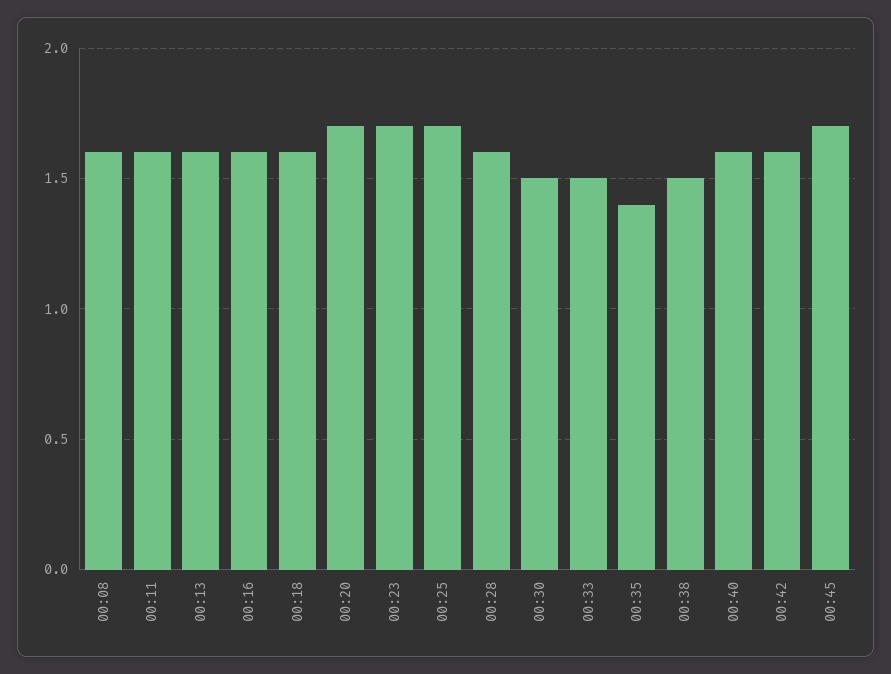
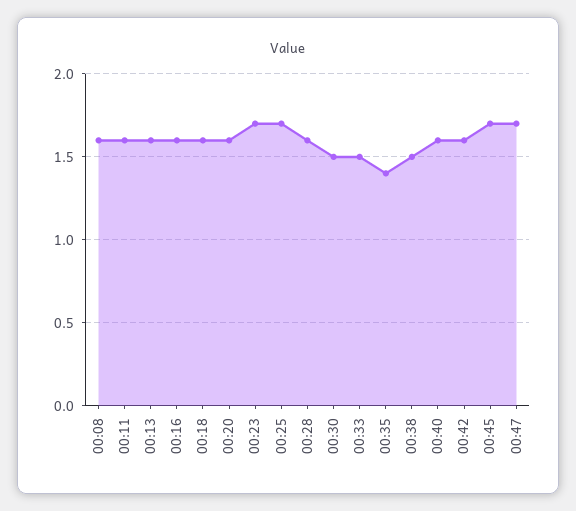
00:20: 1.7 -> 1.6
00:47: none -> 1.7

